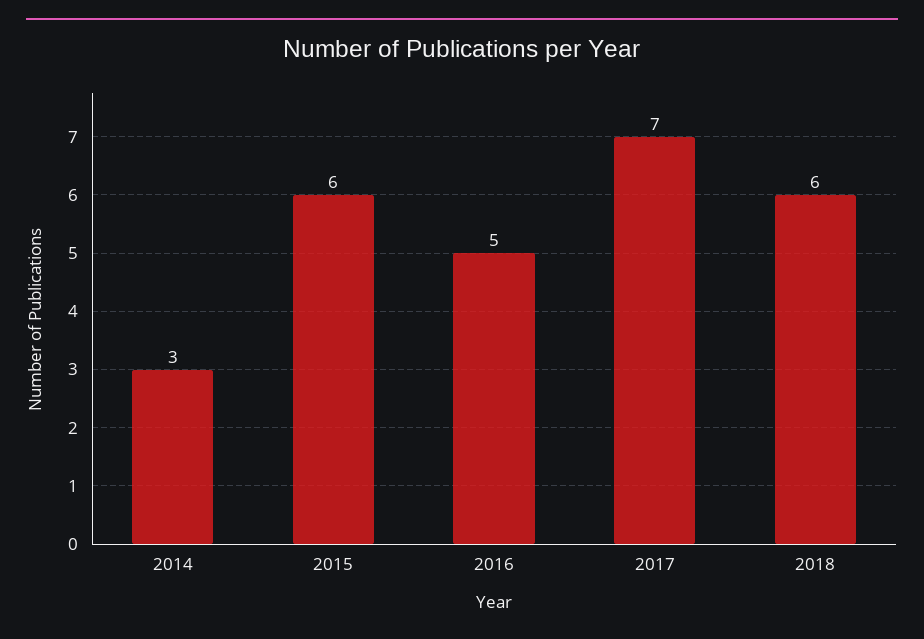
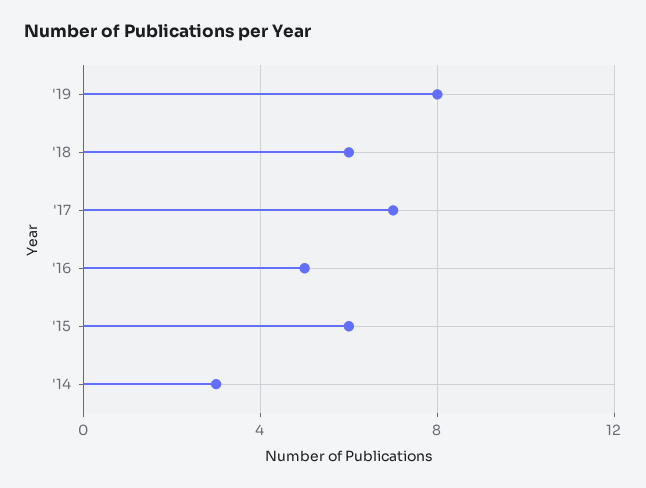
'19: none -> 8

